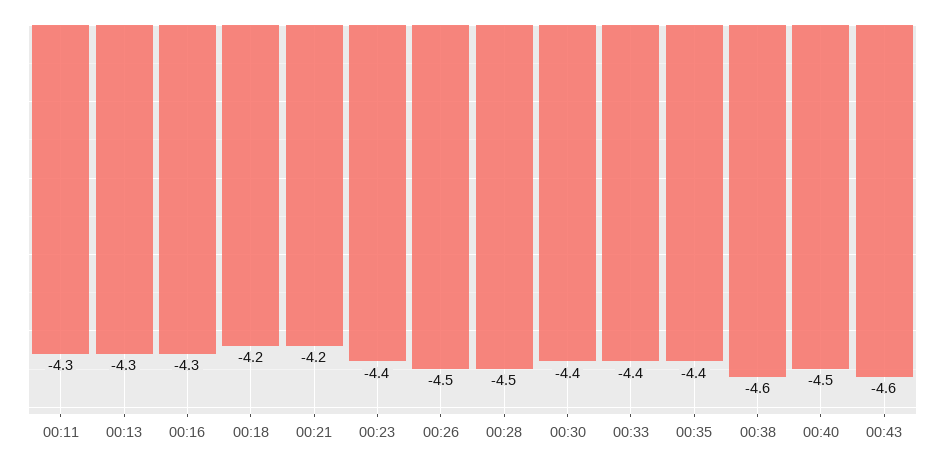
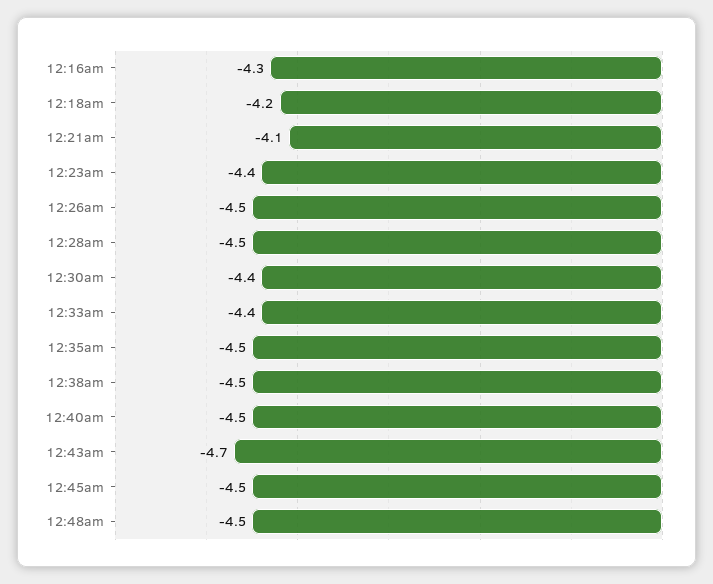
00:11: -4.3 -> none
00:13: -4.3 -> none
00:21: -4.2 -> -4.1
00:35: -4.4 -> -4.5
00:38: -4.6 -> -4.5
00:43: -4.6 -> -4.7
12:45am: none -> -4.5
12:48am: none -> -4.5

